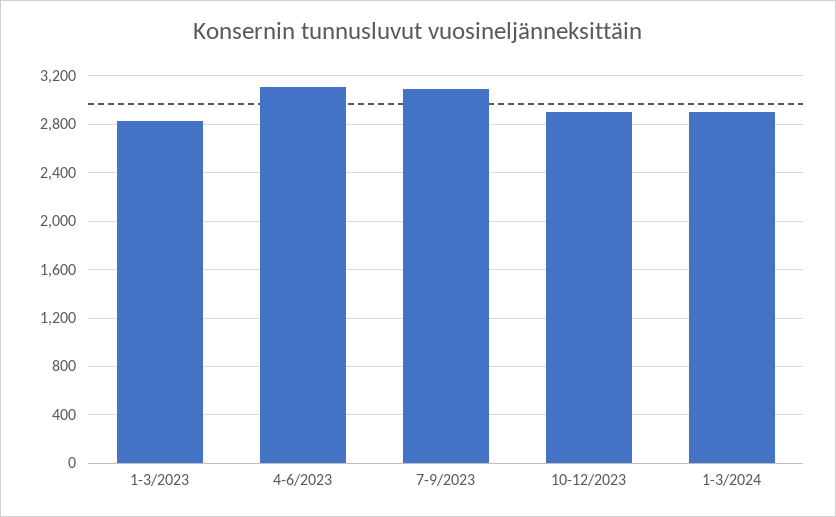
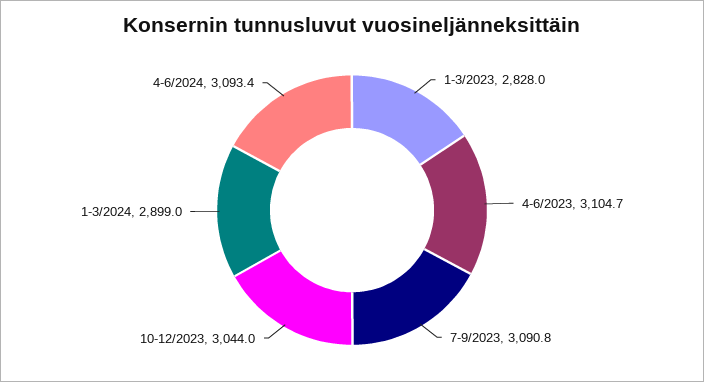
10-12/2023: 2900 -> 3044
4-6/2024: none -> 3093.4

